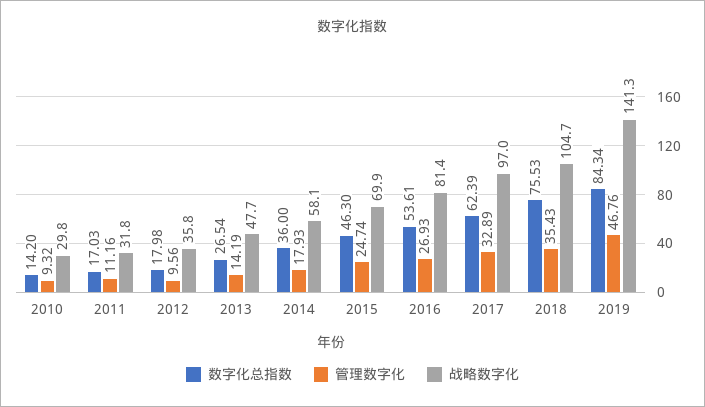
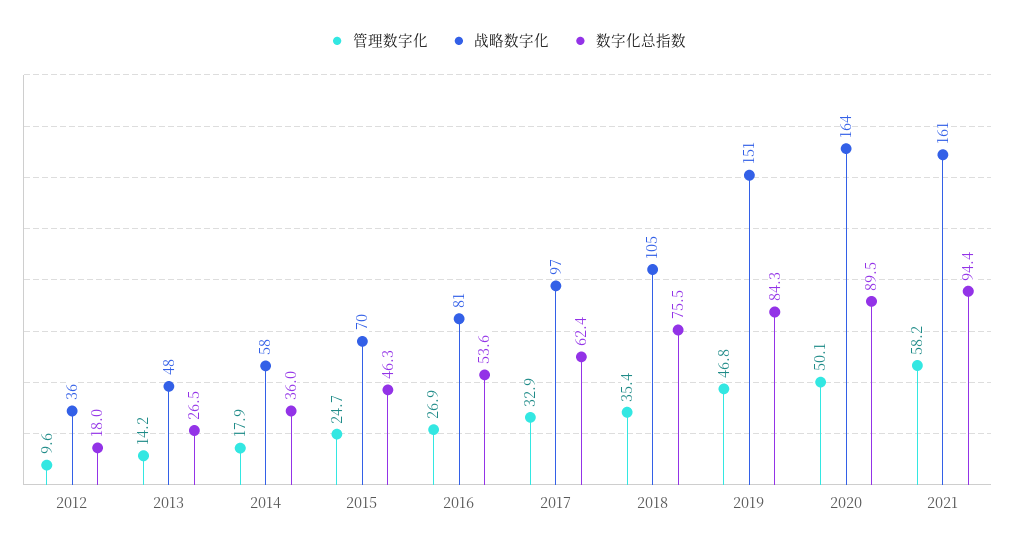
数字化总指数, 2010: 14.2 -> none
管理数字化, 2010: 9.32 -> none
战略数字化, 2010: 29.8 -> none
数字化总指数, 2011: 17.03 -> none
管理数字化, 2011: 11.16 -> none
战略数字化, 2011: 31.8 -> none
战略数字化, 2019: 141.3 -> 151
管理数字化, 2020: none -> 50.1
战略数字化, 2020: none -> 164
数字化总指数, 2020: none -> 89.5
管理数字化, 2021: none -> 58.2
战略数字化, 2021: none -> 161
数字化总指数, 2021: none -> 94.4

